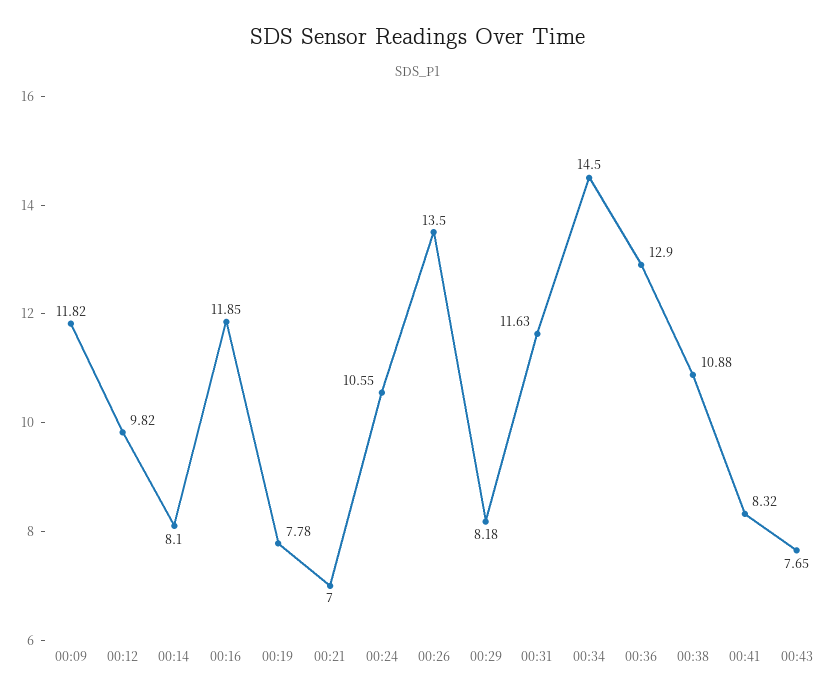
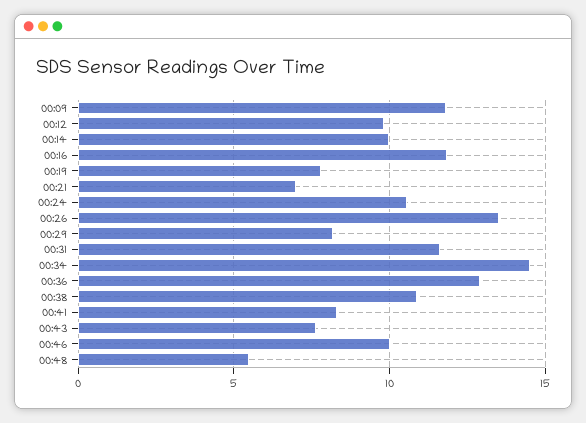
00:14: 8.1 -> 10
00:46: none -> 10
00:48: none -> 5.5

